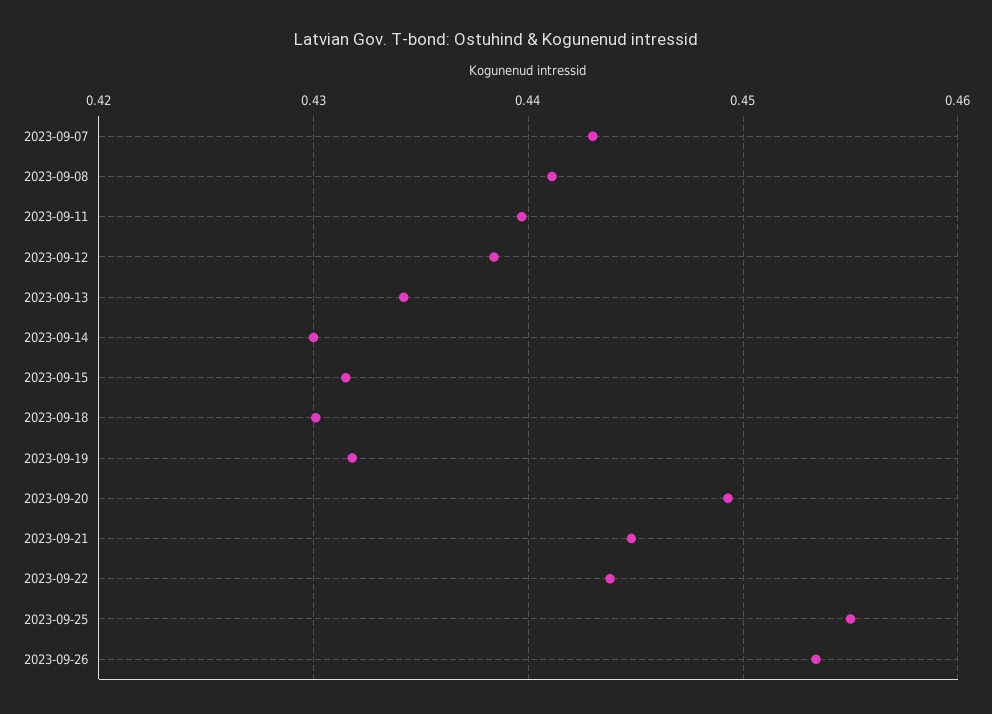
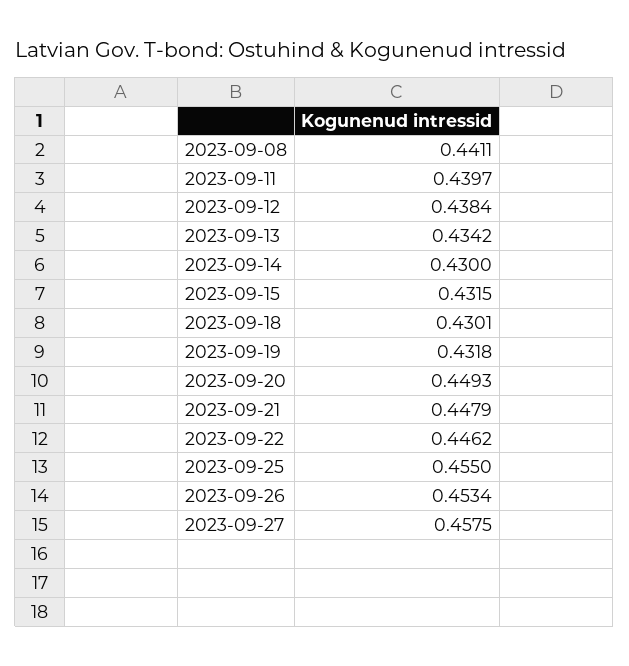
2023-09-07: 0.443 -> none
2023-09-21: 0.445 -> 0.4479
2023-09-22: 0.444 -> 0.4462
2023-09-27: none -> 0.4575

